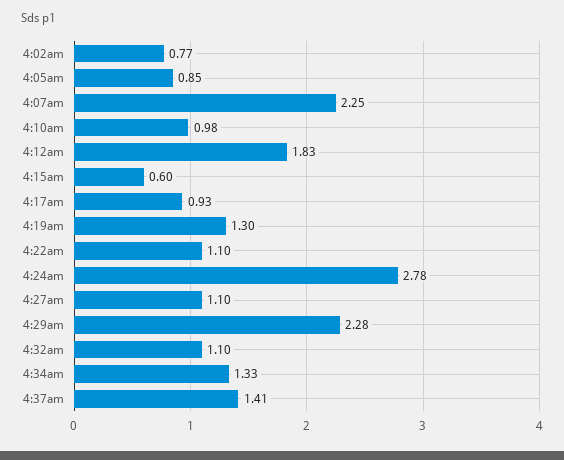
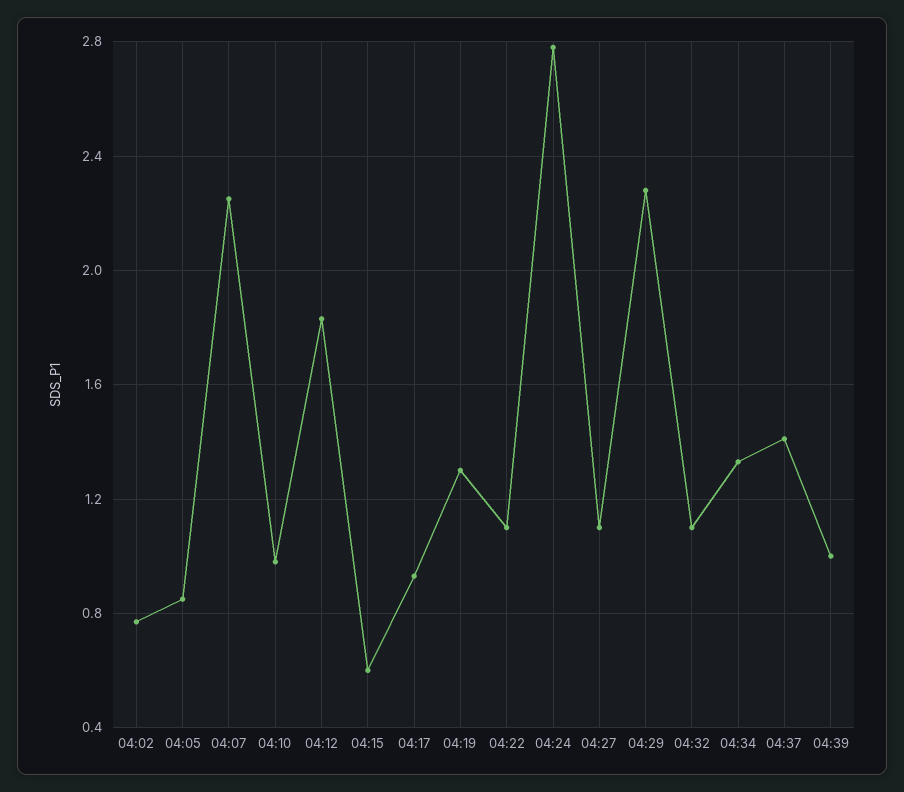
04:39: none -> 1

